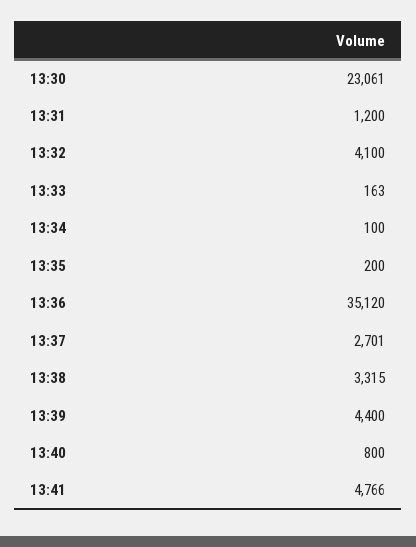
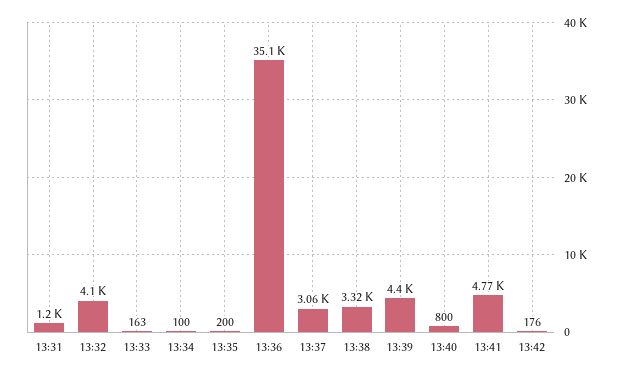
13:30: 23061 -> none
13:37: 2701 -> 3060
13:42: none -> 176

